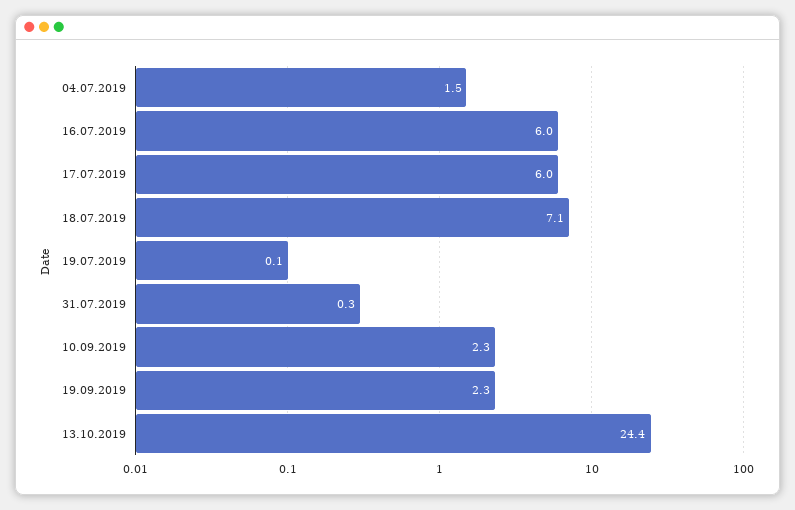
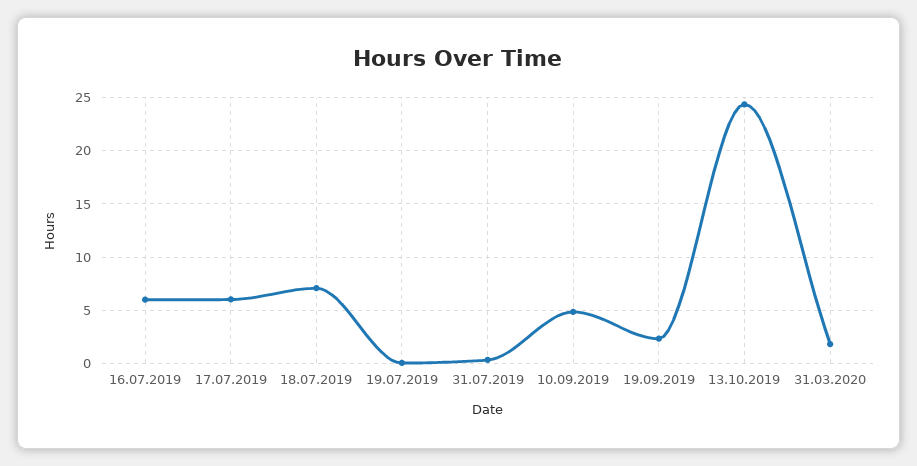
04.07.2019: 1.5 -> none
10.09.2019: 2.3 -> 5
31.03.2020: none -> 2

